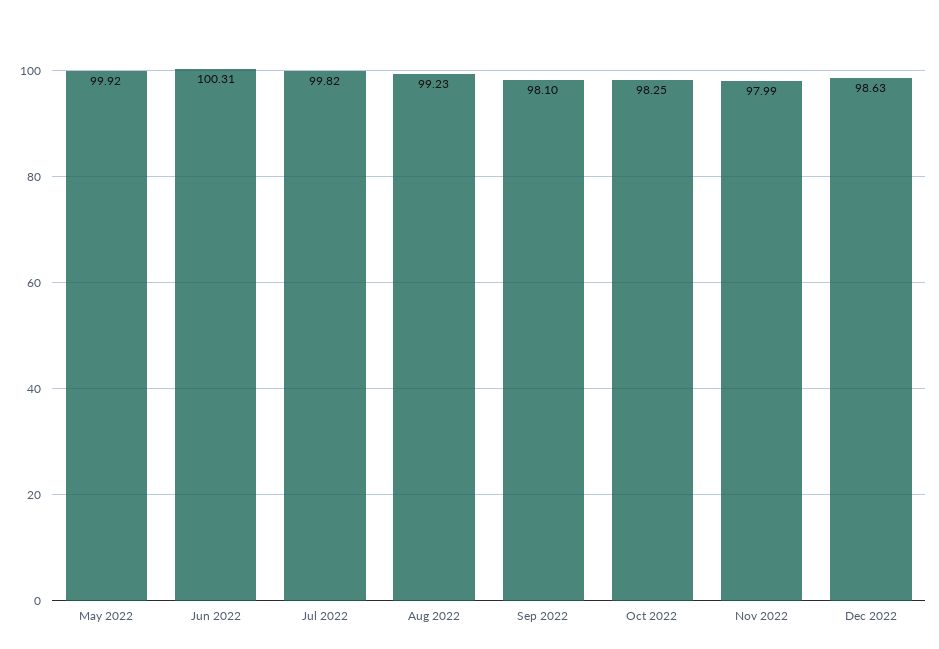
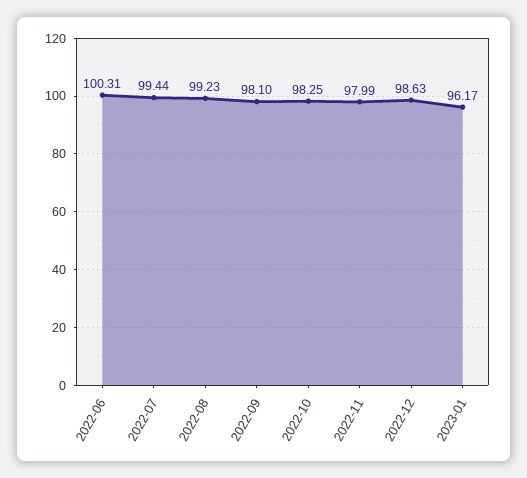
May 2022: 99.92 -> none
Jul 2022: 99.82 -> 99.44
2023-01: none -> 96.17

